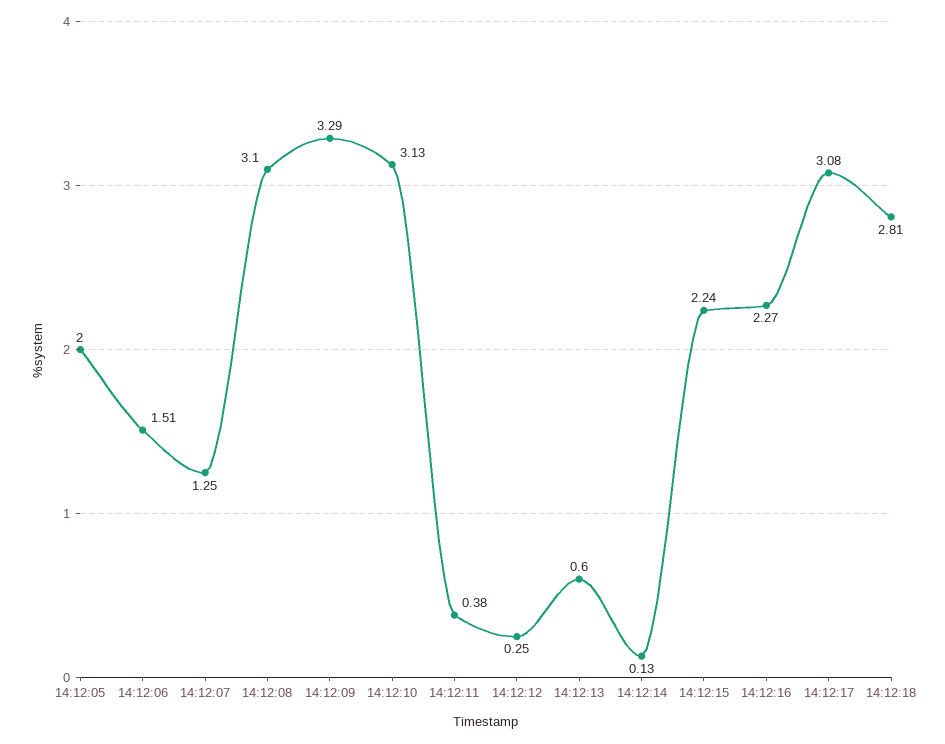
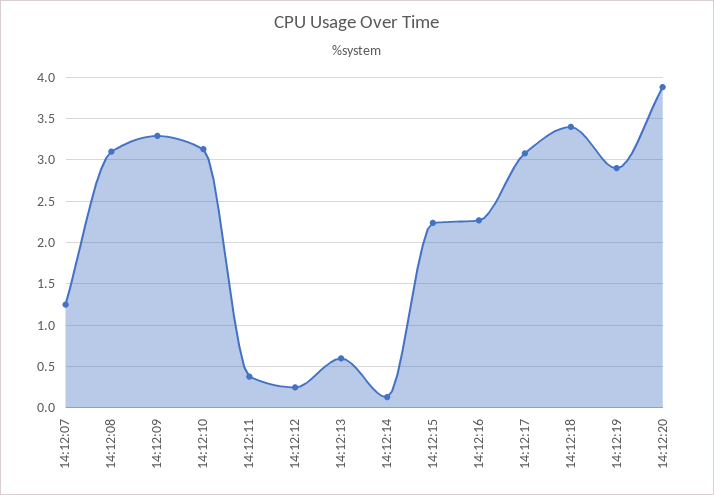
14:12:05: 2 -> none
14:12:06: 1.51 -> none
14:12:18: 2.81 -> 3.4
14:12:19: none -> 2.9
14:12:20: none -> 3.9

